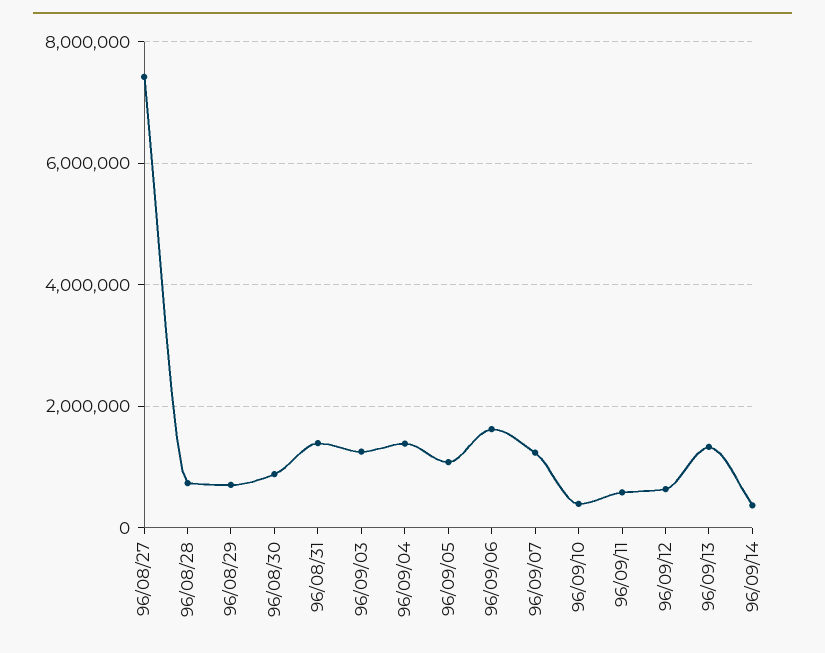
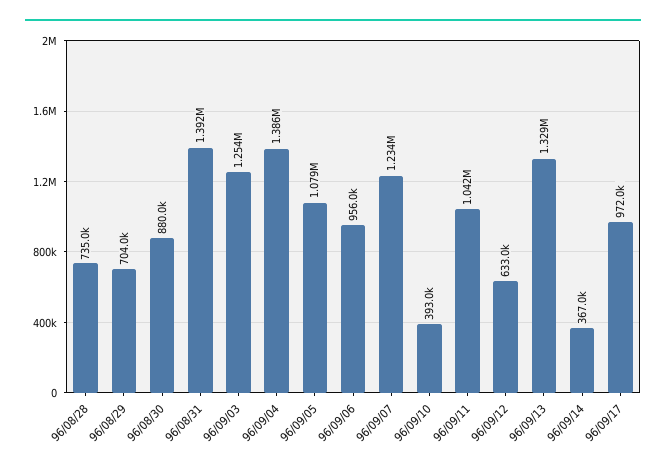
96/08/27: 7400000 -> none
96/09/06: 1600000 -> 956000
96/09/11: 600000 -> 1042000
96/09/17: none -> 972000

